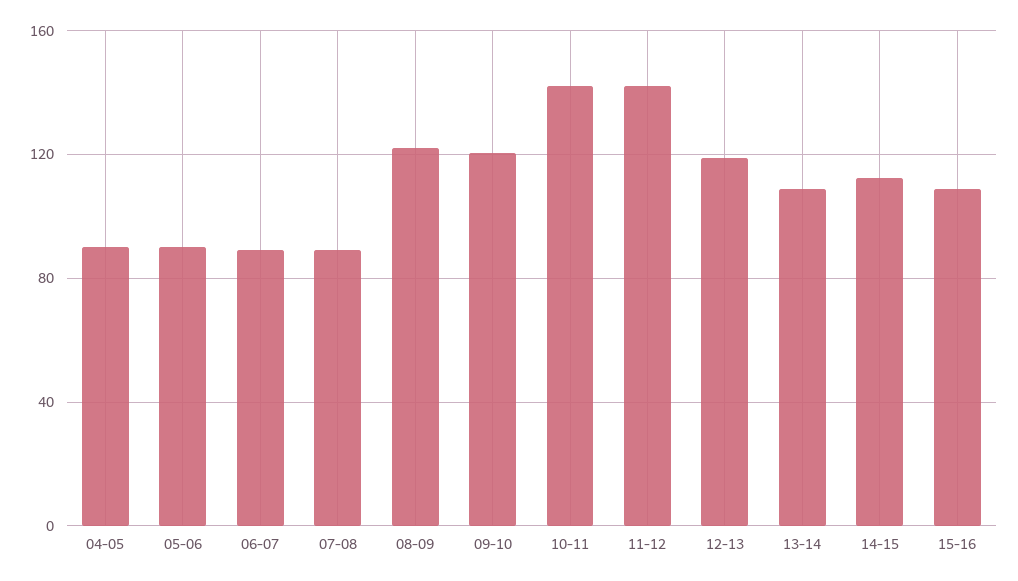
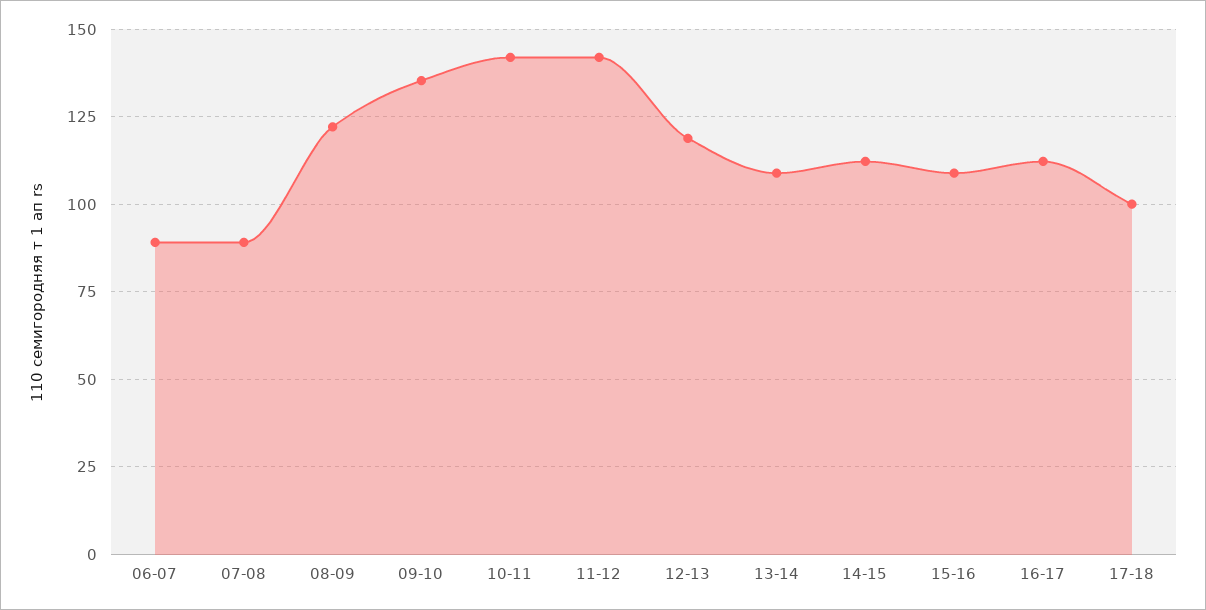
04-05: 90 -> none
05-06: 90 -> none
09-10: 120 -> 135
16-17: none -> 112.5
17-18: none -> 100

